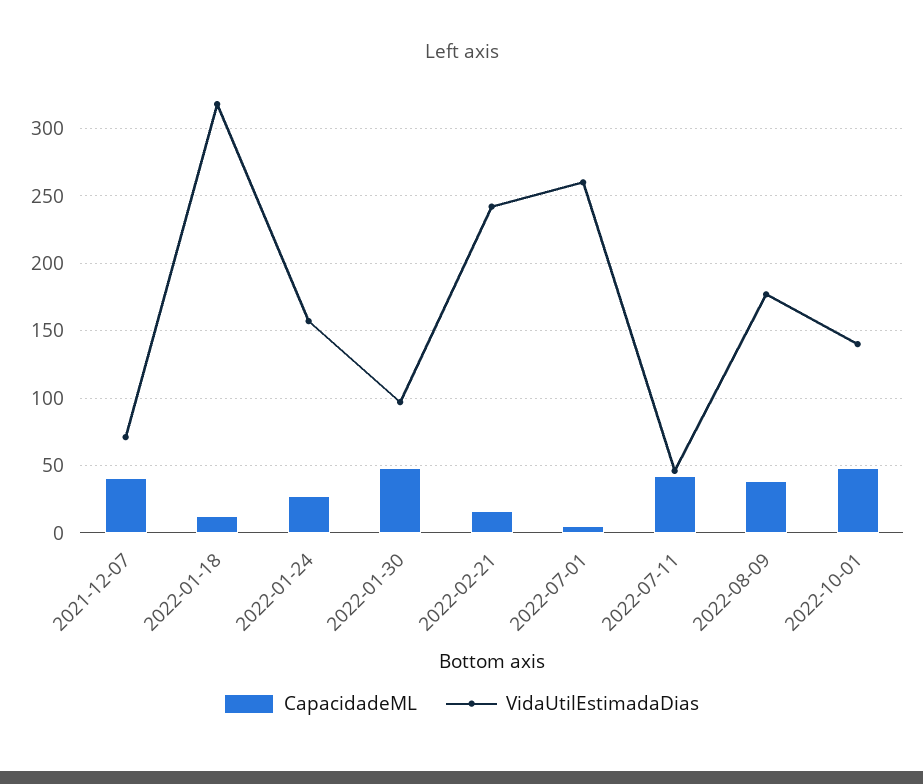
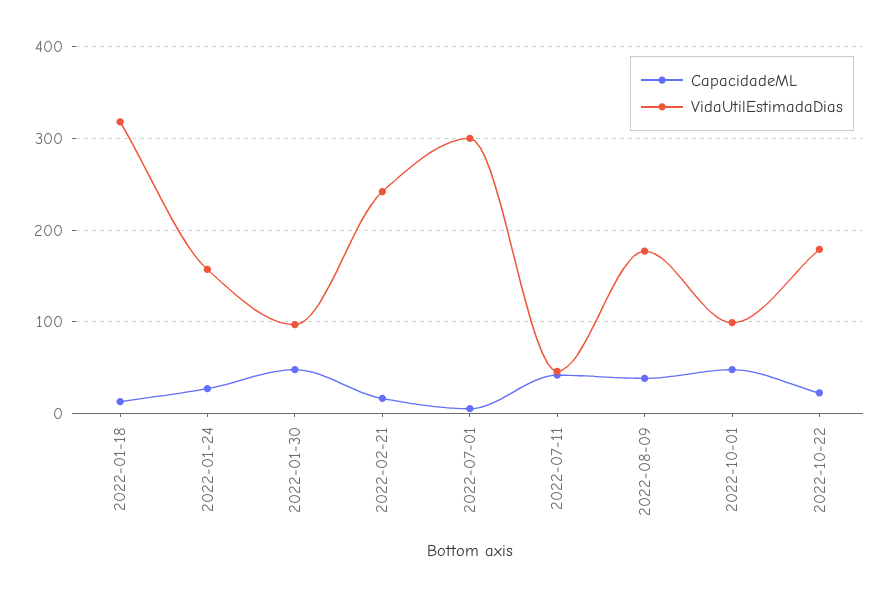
CapacidadeML, 2021-12-07: 40 -> none
VidaUtilEstimadaDias, 2021-12-07: 70 -> none
VidaUtilEstimadaDias, 2022-07-01: 260 -> 300
VidaUtilEstimadaDias, 2022-10-01: 140 -> 100
CapacidadeML, 2022-10-22: none -> 20
VidaUtilEstimadaDias, 2022-10-22: none -> 180

